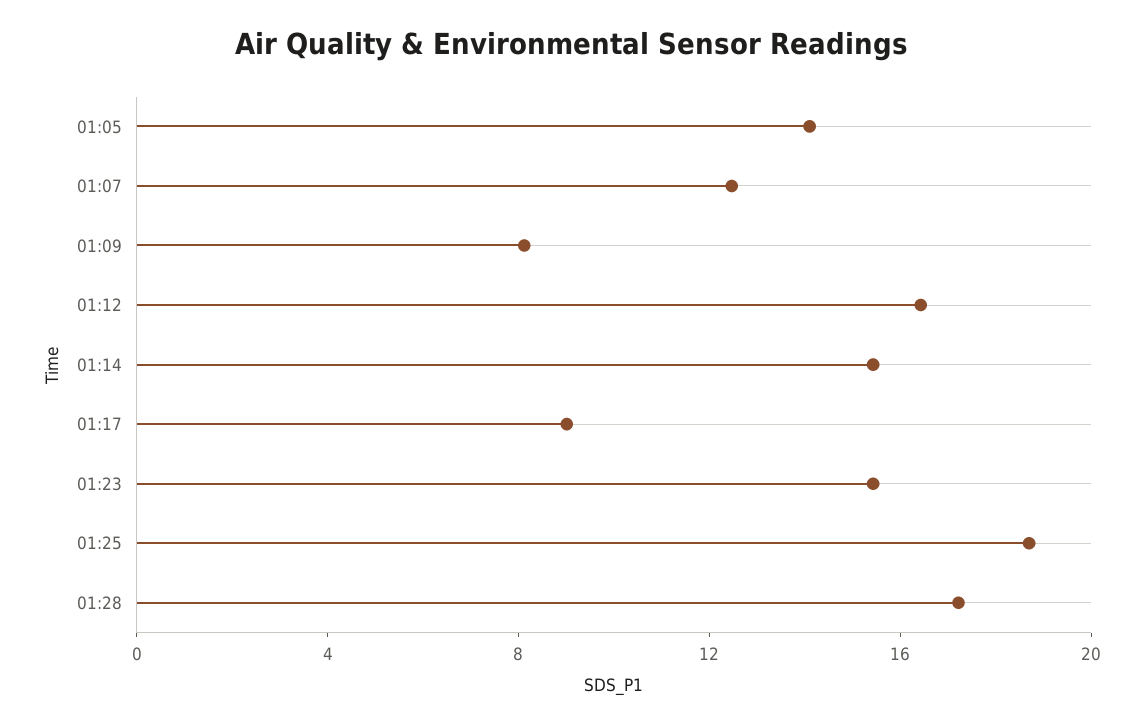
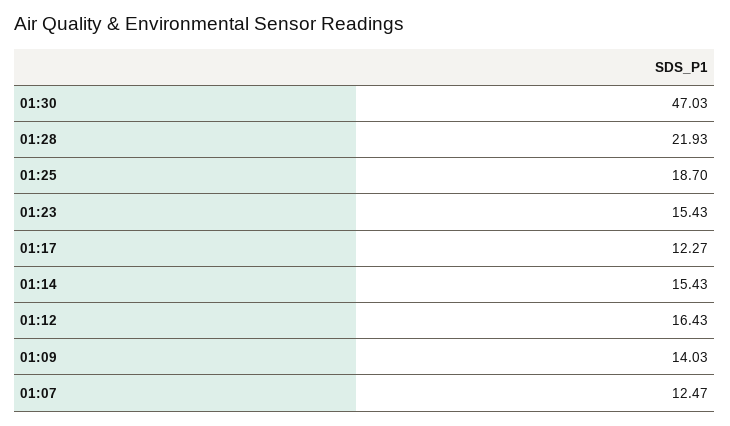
01:05: 14 -> none
01:09: 8 -> 14.03
01:17: 9 -> 12.27
01:28: 17 -> 21.93
01:30: none -> 47.03

